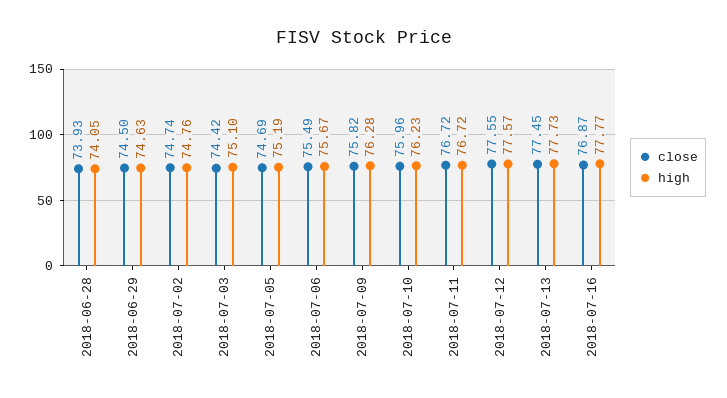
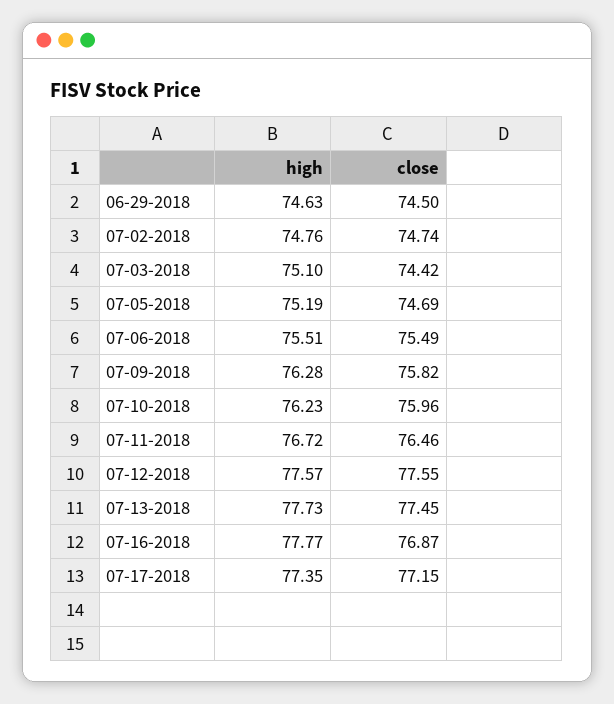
close, 2018-06-28: 73.93 -> none
high, 2018-06-28: 74.05 -> none
high, 2018-07-06: 75.67 -> 75.51
close, 2018-07-11: 76.72 -> 76.46
high, 07-17-2018: none -> 77.35
close, 07-17-2018: none -> 77.15

